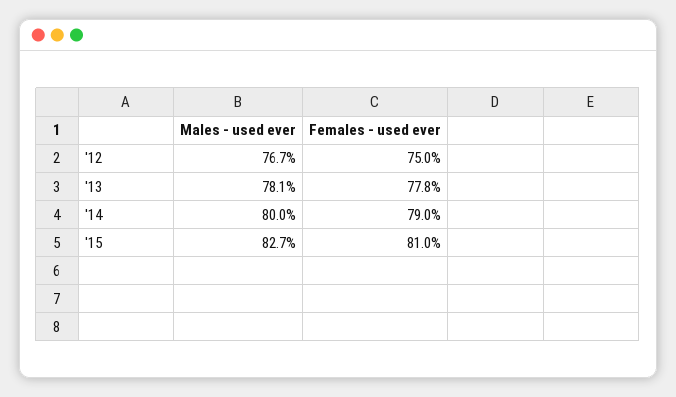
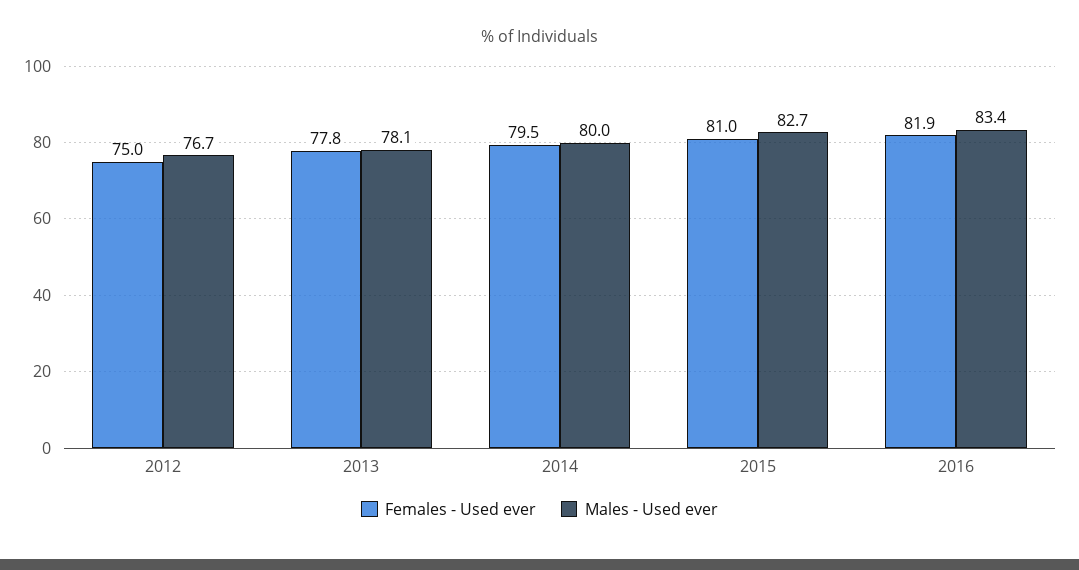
Females - used ever, '14: 79 -> 79.5
Females - used ever, 2016: none -> 81.9
Males - used ever, 2016: none -> 83.4

